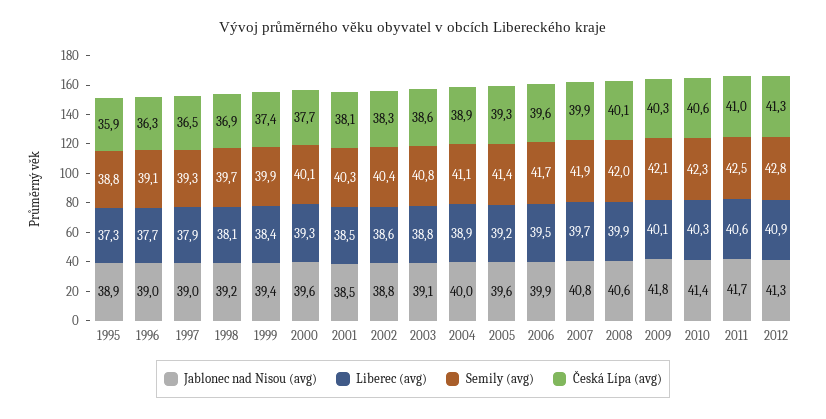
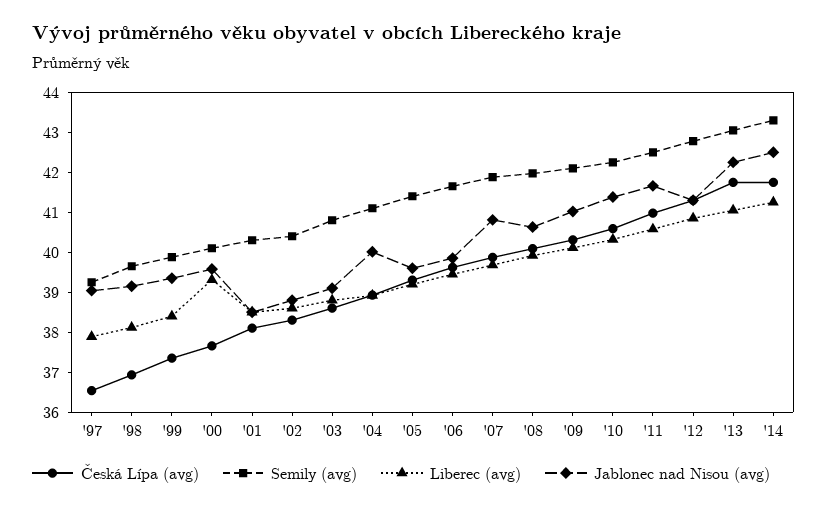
Jablonec nad Nisou (avg), 1995: 38.9 -> none
Liberec (avg), 1995: 37.3 -> none
Semily (avg), 1995: 38.8 -> none
Česká Lípa (avg), 1995: 35.9 -> none
Jablonec nad Nisou (avg), 1996: 39 -> none
Liberec (avg), 1996: 37.7 -> none
Semily (avg), 1996: 39.1 -> none
Česká Lípa (avg), 1996: 36.3 -> none
Jablonec nad Nisou (avg), 2009: 41.8 -> 41
Česká Lípa (avg), '13: none -> 41.75
Semily (avg), '13: none -> 43
Liberec (avg), '13: none -> 41
Jablonec nad Nisou (avg), '13: none -> 42.25
Česká Lípa (avg), '14: none -> 41.75
Semily (avg), '14: none -> 43.25
Liberec (avg), '14: none -> 41.25
Jablonec nad Nisou (avg), '14: none -> 42.5

